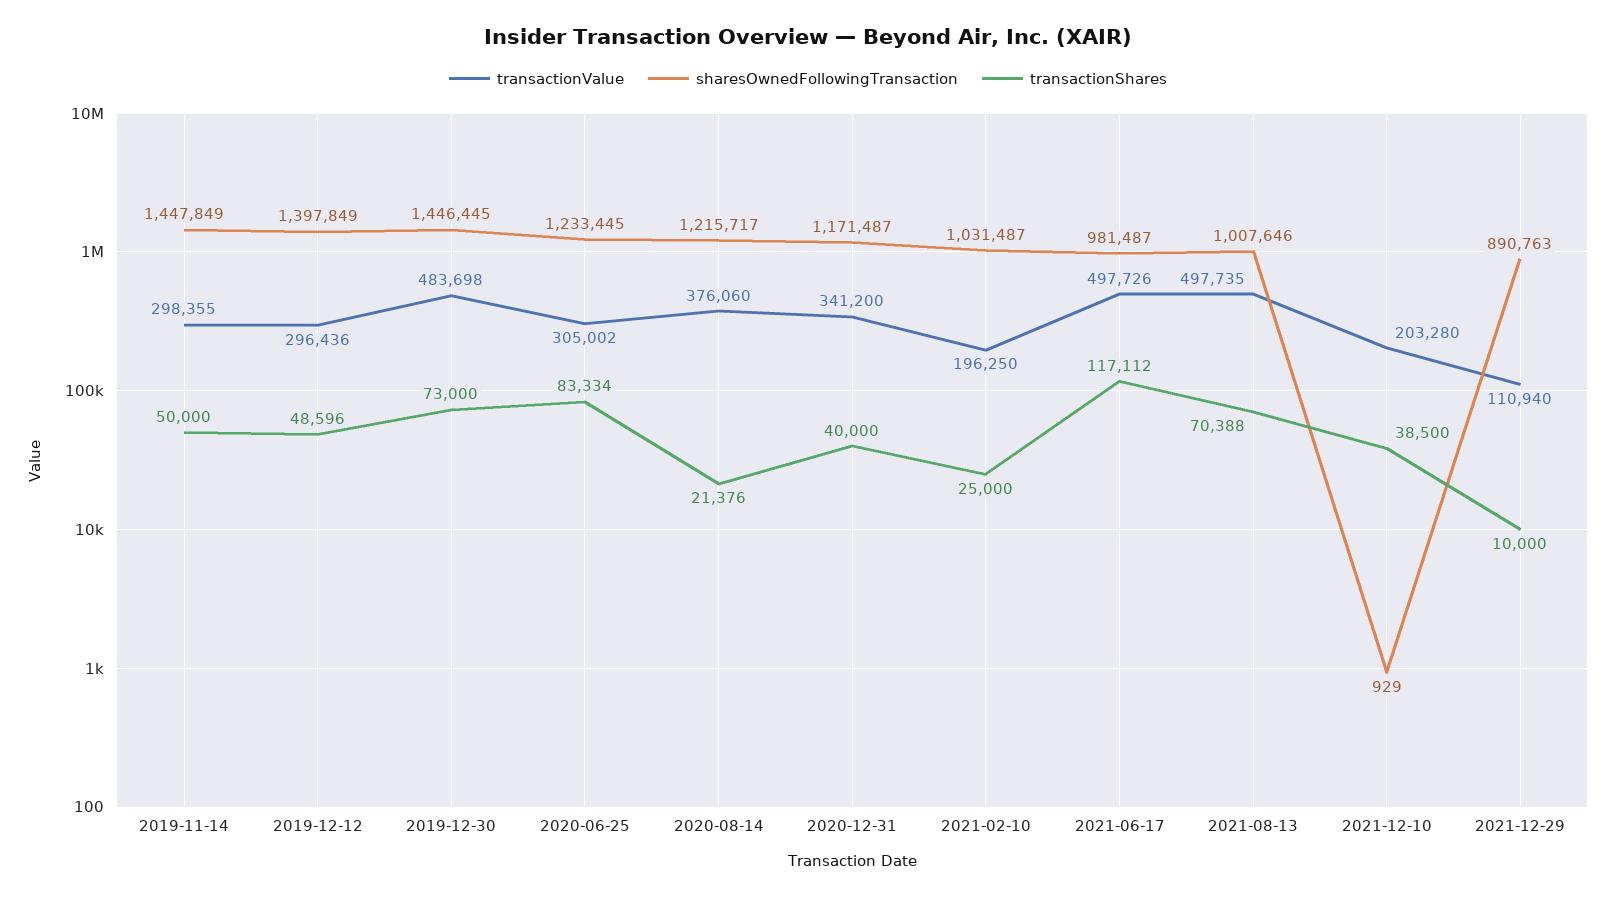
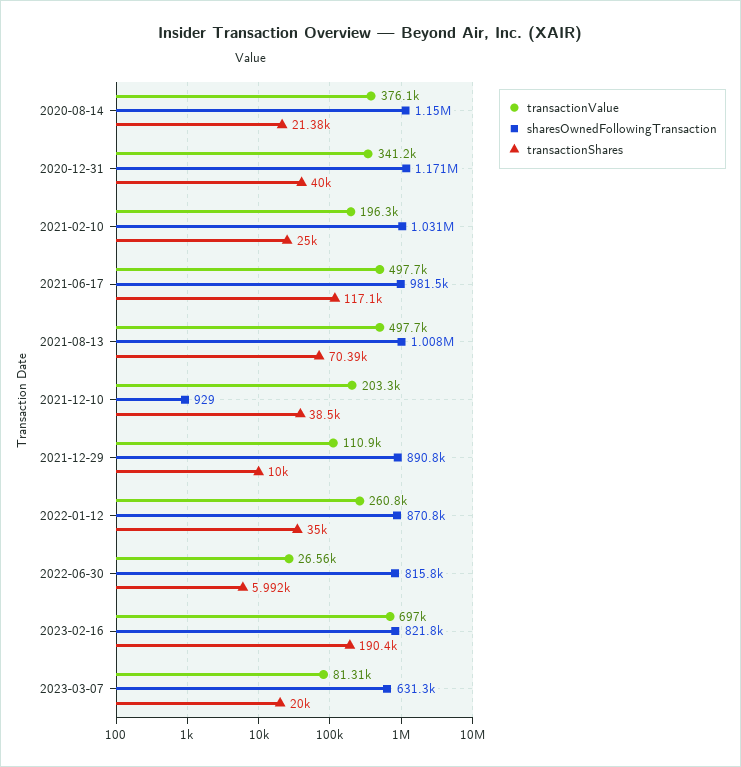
transactionValue, 2019-11-14: 298355 -> none
sharesOwnedFollowingTransaction, 2019-11-14: 1447849 -> none
transactionShares, 2019-11-14: 50000 -> none
transactionValue, 2019-12-12: 296436 -> none
sharesOwnedFollowingTransaction, 2019-12-12: 1397849 -> none
transactionShares, 2019-12-12: 48596 -> none
transactionValue, 2019-12-30: 483698 -> none
sharesOwnedFollowingTransaction, 2019-12-30: 1446445 -> none
transactionShares, 2019-12-30: 73000 -> none
transactionValue, 2020-06-25: 305002 -> none
sharesOwnedFollowingTransaction, 2020-06-25: 1233445 -> none
transactionShares, 2020-06-25: 83334 -> none
sharesOwnedFollowingTransaction, 2020-08-14: 1215717 -> 1150000
transactionValue, 2022-01-12: none -> 260800
sharesOwnedFollowingTransaction, 2022-01-12: none -> 870800
transactionShares, 2022-01-12: none -> 35000
transactionValue, 2022-06-30: none -> 26560
sharesOwnedFollowingTransaction, 2022-06-30: none -> 815800
transactionShares, 2022-06-30: none -> 5992
transactionValue, 2023-02-16: none -> 697000
sharesOwnedFollowingTransaction, 2023-02-16: none -> 821800
transactionShares, 2023-02-16: none -> 190400
transactionValue, 2023-03-07: none -> 81310
sharesOwnedFollowingTransaction, 2023-03-07: none -> 631300
transactionShares, 2023-03-07: none -> 20000

